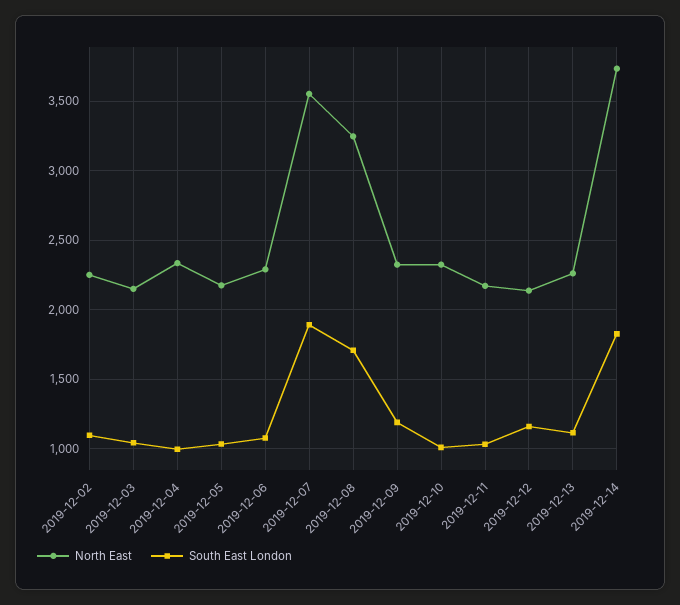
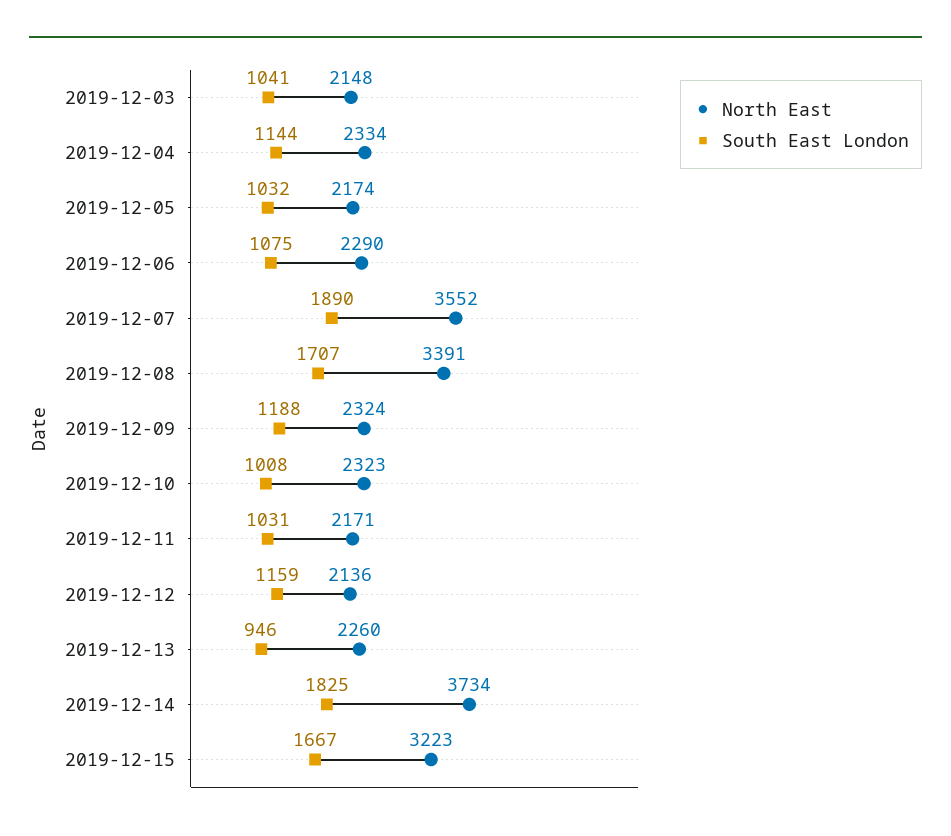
North East, 2019-12-02: 2250 -> none
South East London, 2019-12-02: 1100 -> none
South East London, 2019-12-04: 1000 -> 1144
North East, 2019-12-08: 3250 -> 3391
South East London, 2019-12-13: 1100 -> 946
North East, 2019-12-15: none -> 3223
South East London, 2019-12-15: none -> 1667

